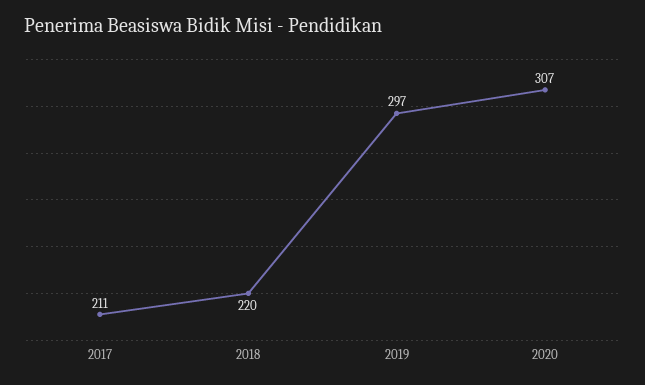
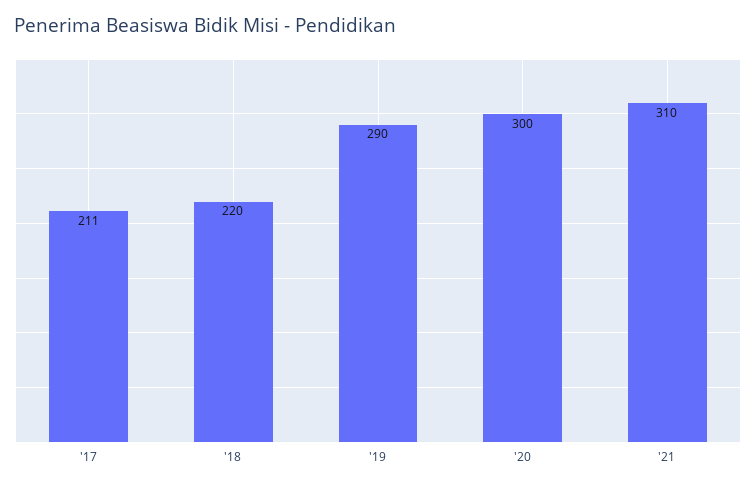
2019: 297 -> 290
2020: 307 -> 300
'21: none -> 310

